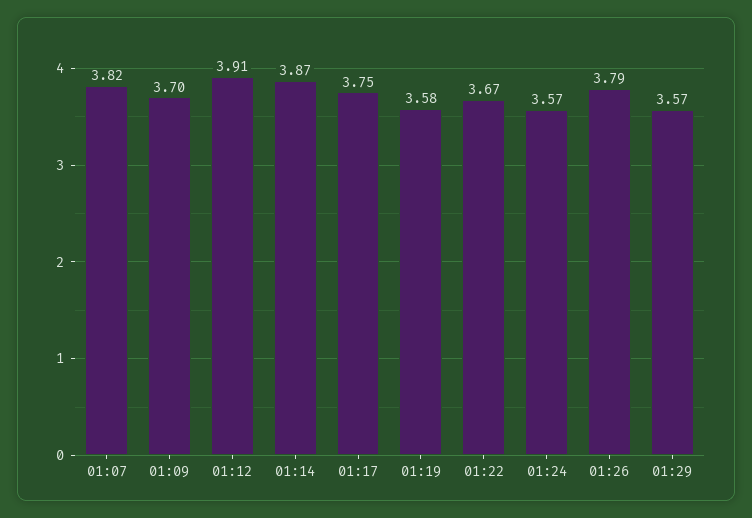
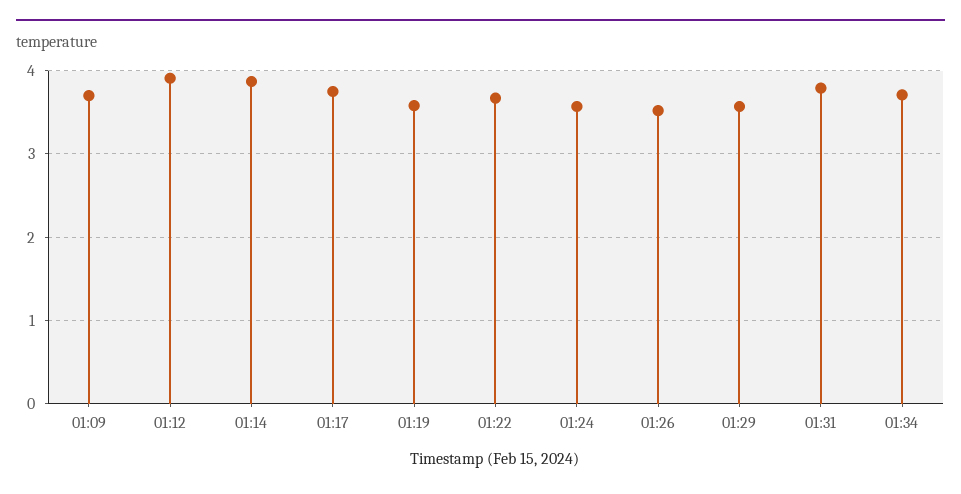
01:07: 3.82 -> none
01:26: 3.79 -> 3.5
01:31: none -> 3.8
01:34: none -> 3.7

